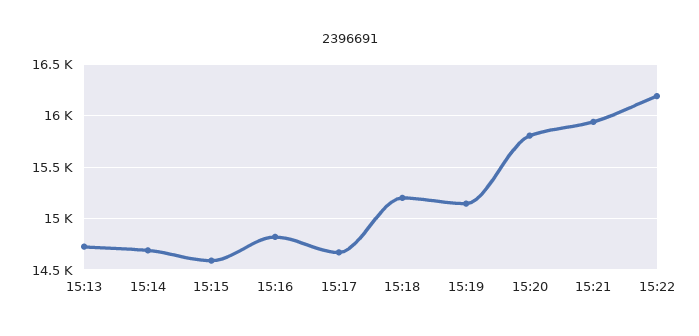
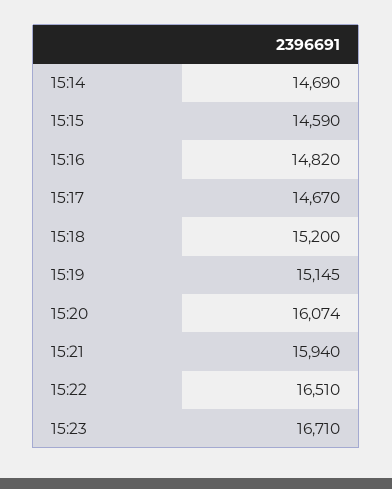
15:13: 14700 -> none
15:20: 15800 -> 16074
15:22: 16200 -> 16510
15:23: none -> 16710

